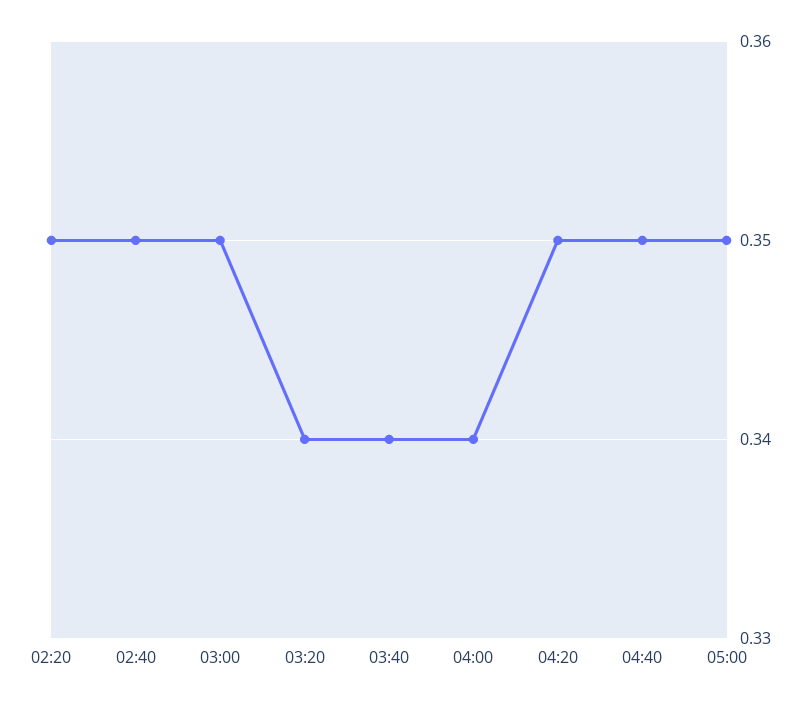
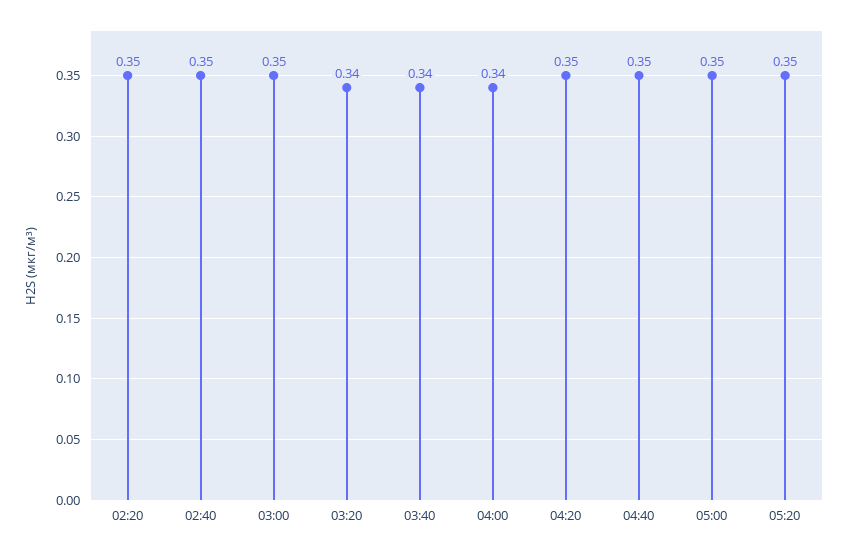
05:20: none -> 0.35

